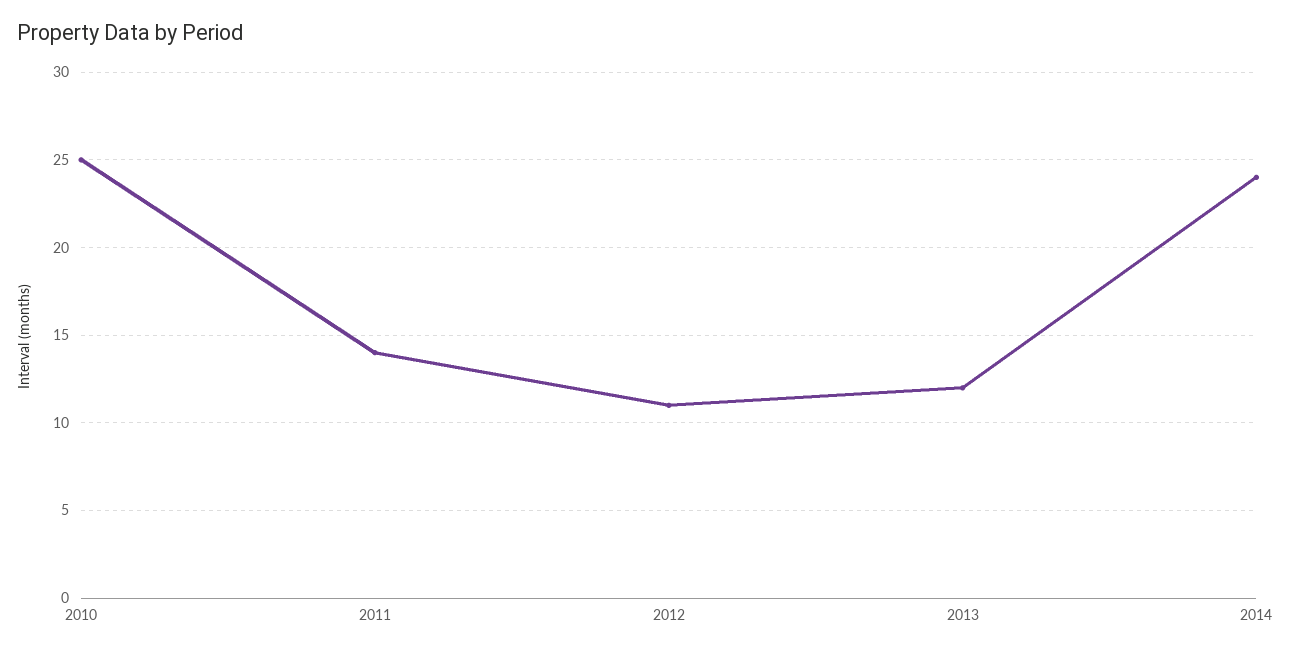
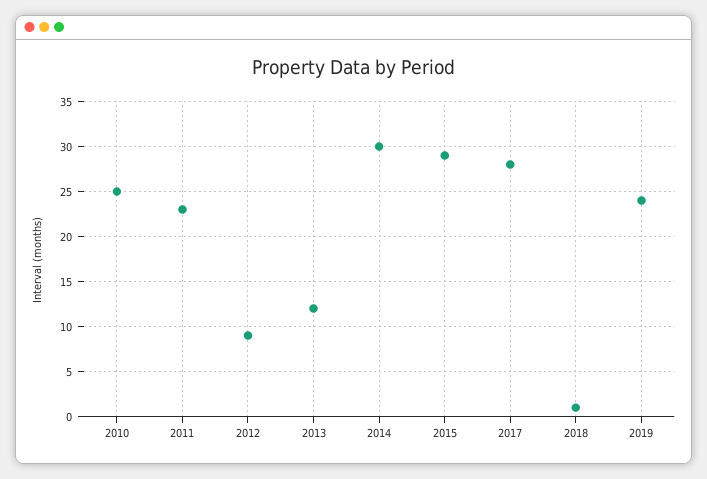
2011: 14 -> 23
2012: 11 -> 9
2014: 24 -> 30
2015: none -> 29
2017: none -> 28
2018: none -> 1
2019: none -> 24

